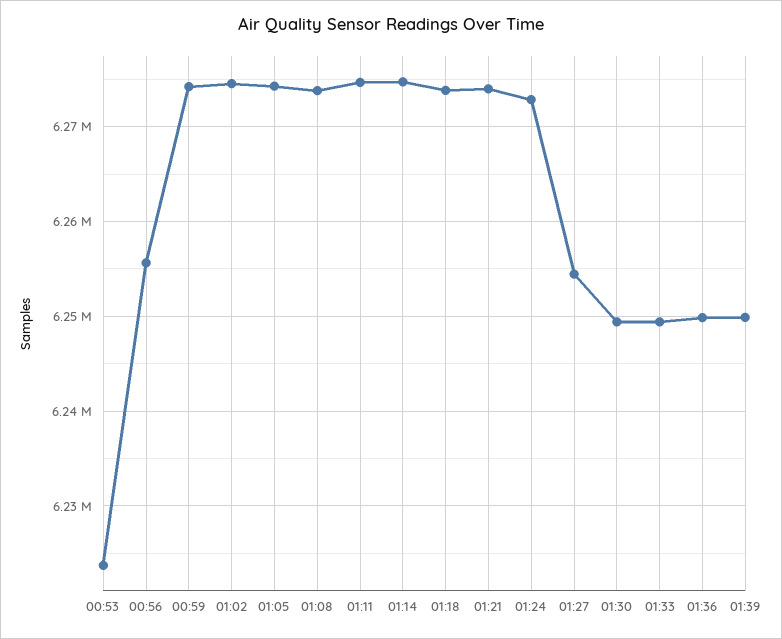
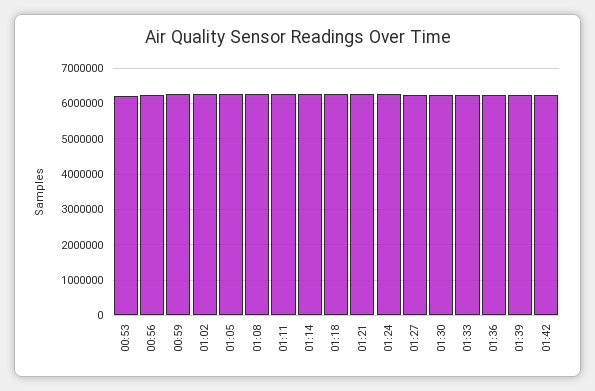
01:42: none -> 6200000

